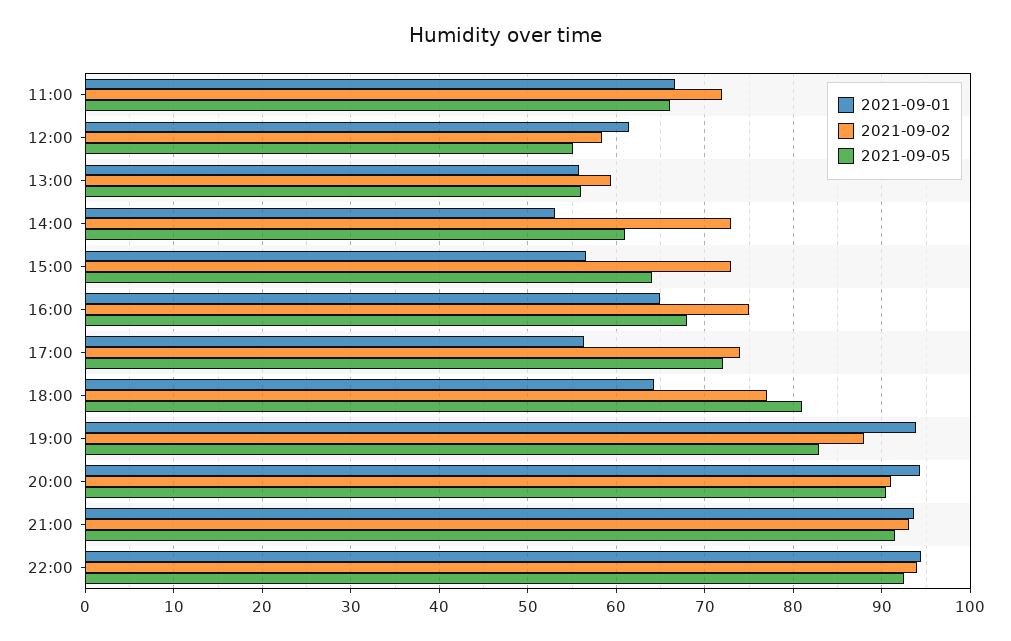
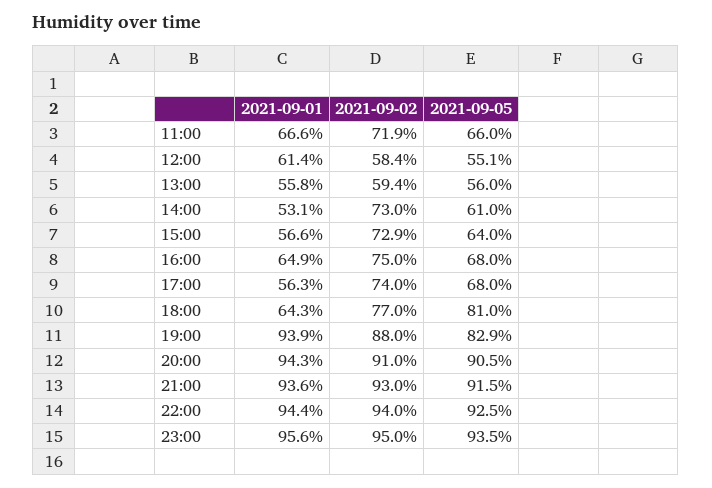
2021-09-05, 17:00: 72 -> 68
2021-09-01, 23:00: none -> 95.6
2021-09-02, 23:00: none -> 95
2021-09-05, 23:00: none -> 93.5

